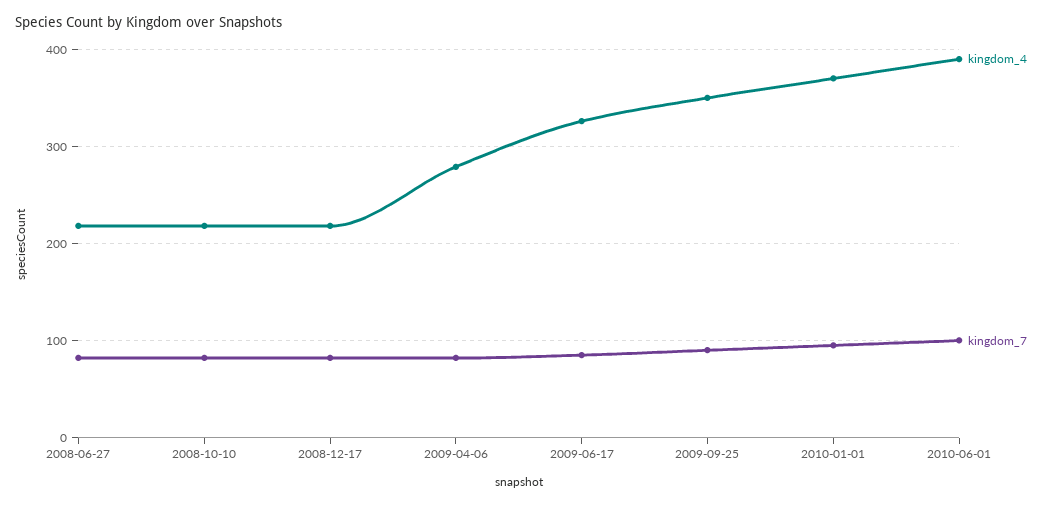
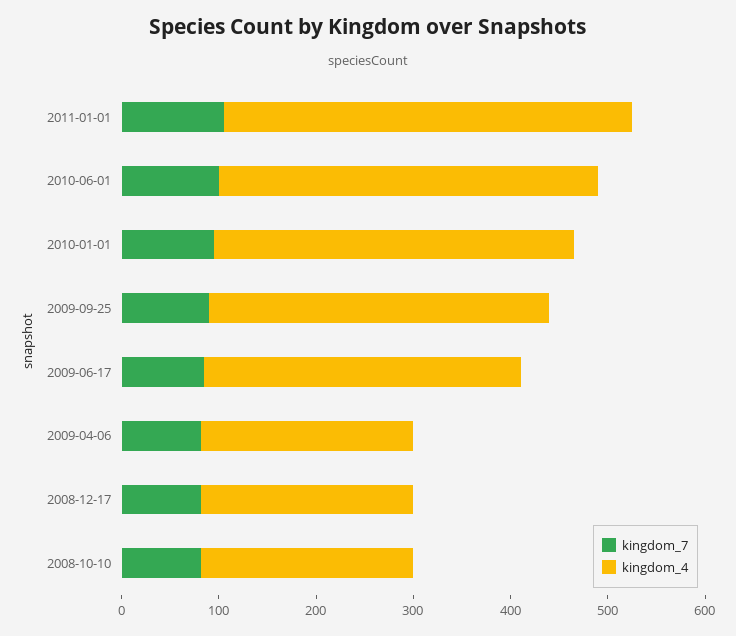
kingdom_4, 2008-06-27: 220 -> none
kingdom_7, 2008-06-27: 80 -> none
kingdom_4, 2009-04-06: 280 -> 220
kingdom_7, 2011-01-01: none -> 100
kingdom_4, 2011-01-01: none -> 420

